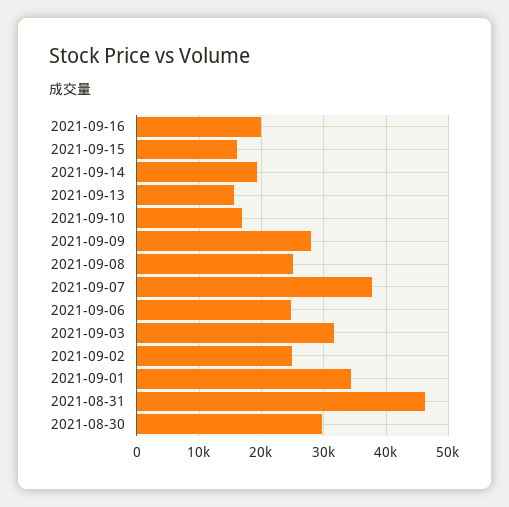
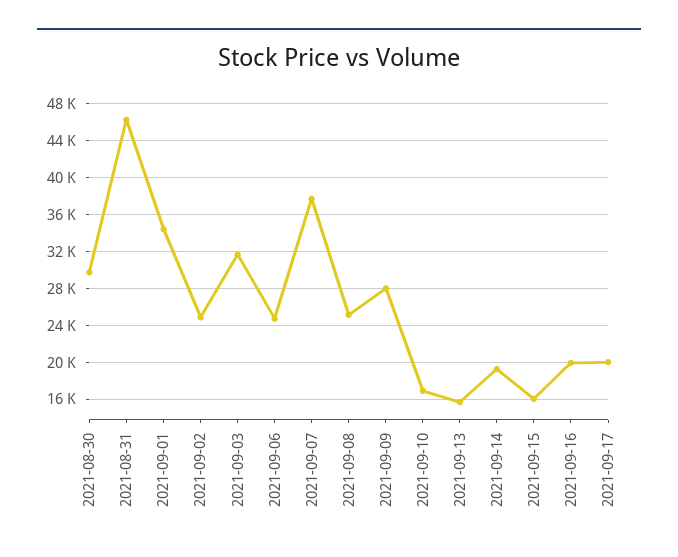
2021-09-17: none -> 20000

